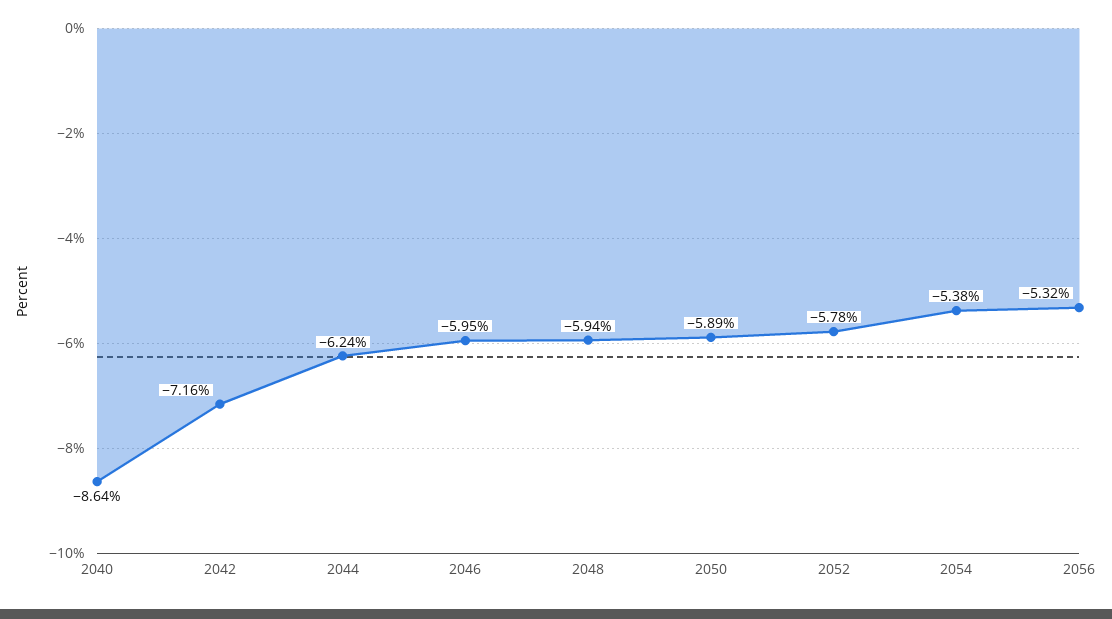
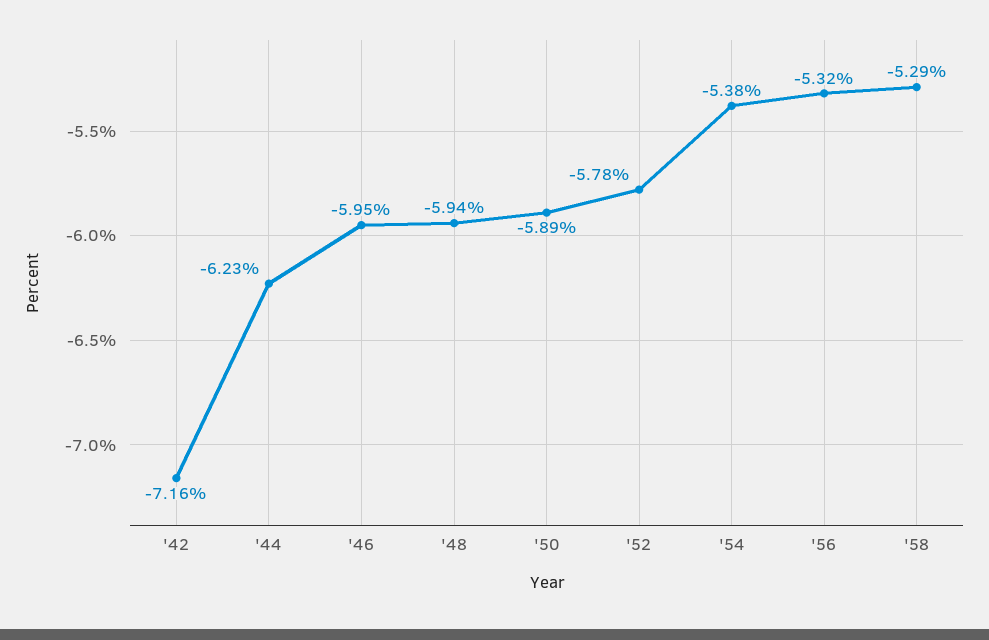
2040: -8.64 -> none
2044: -6.24 -> -6.23
'58: none -> -5.29

